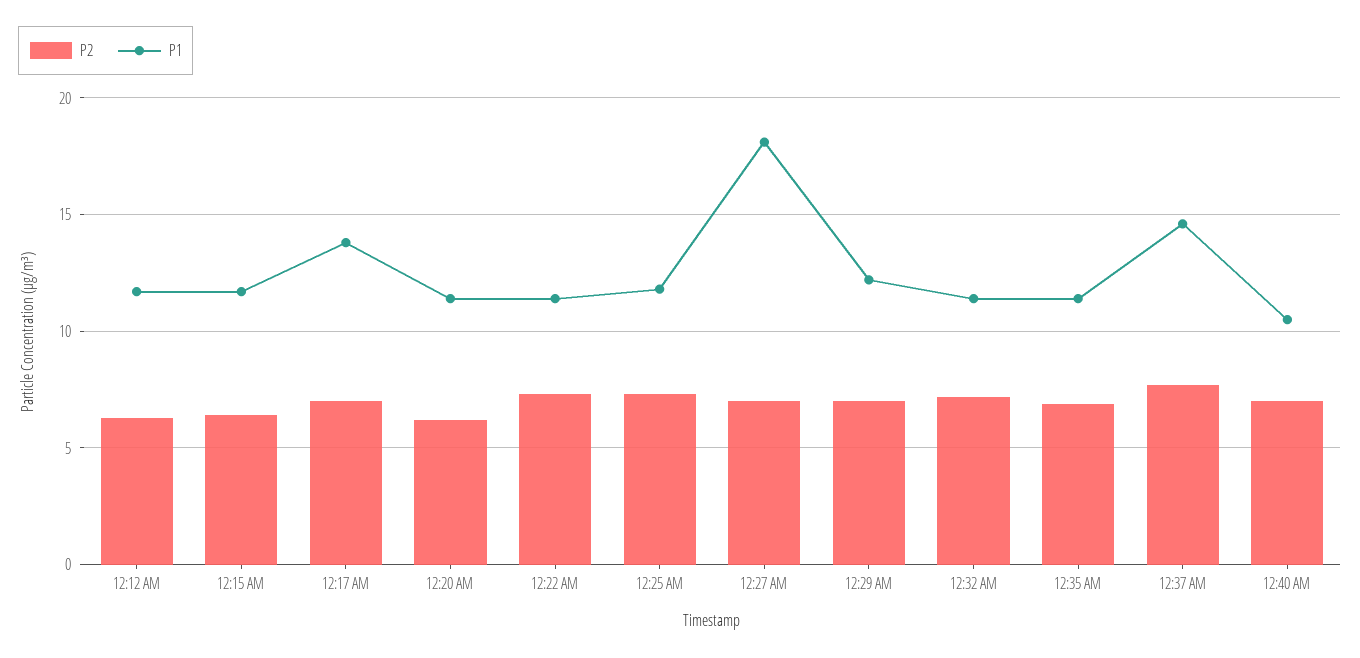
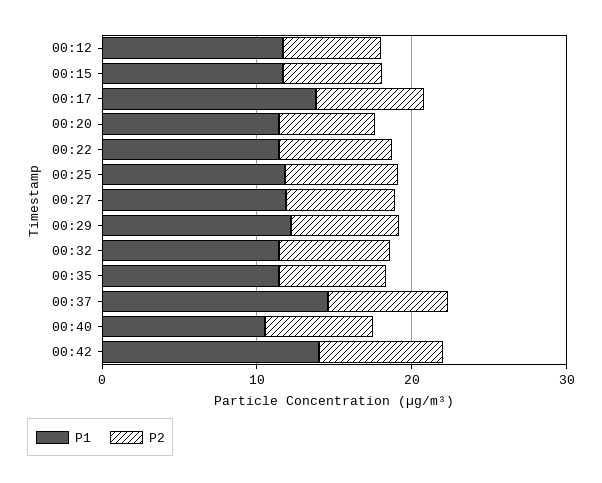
P1, 12:27 AM: 18 -> 12
P1, 00:42: none -> 14
P2, 00:42: none -> 8

